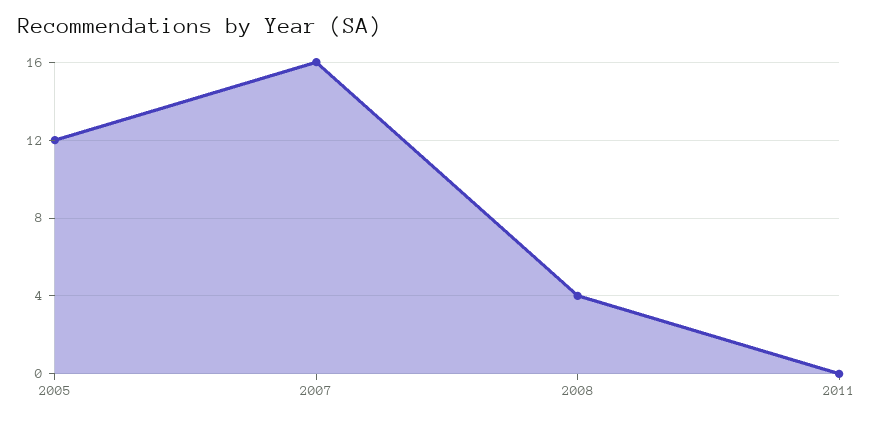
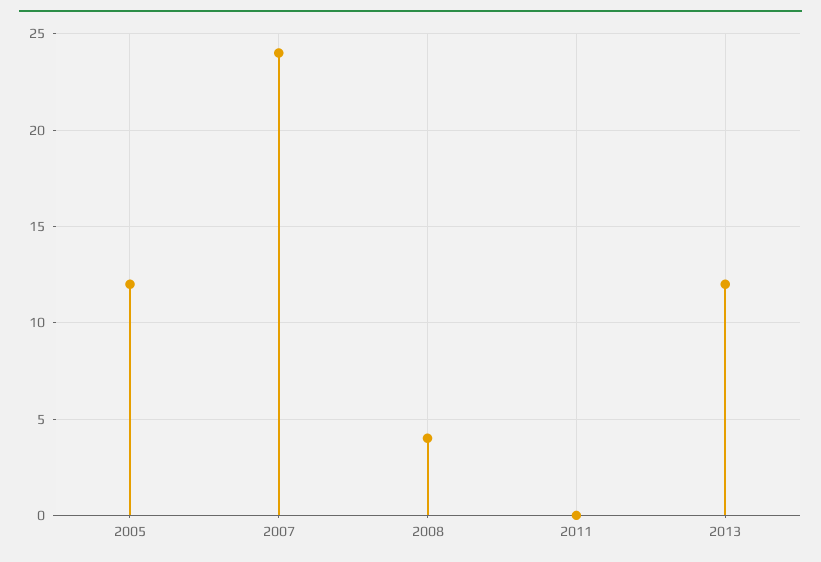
2007: 16 -> 24
2013: none -> 12

